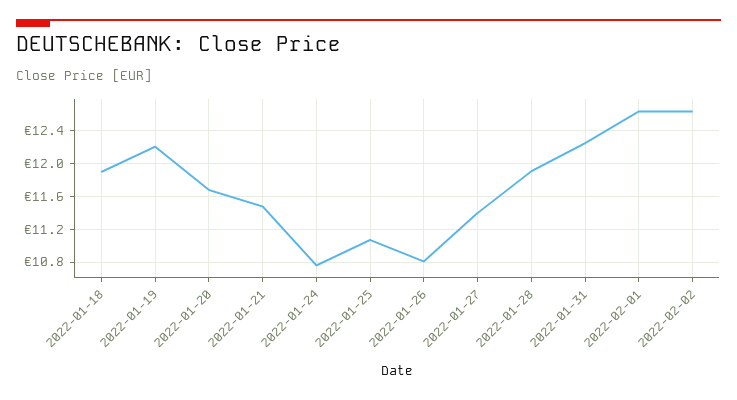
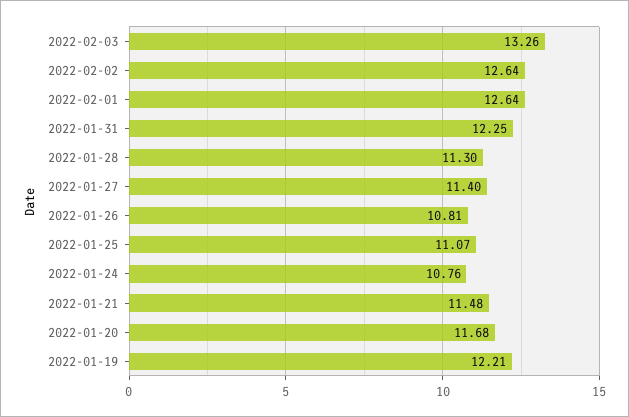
2022-01-18: 11.9 -> none
2022-01-28: 11.9 -> 11.3
2022-02-03: none -> 13.26

